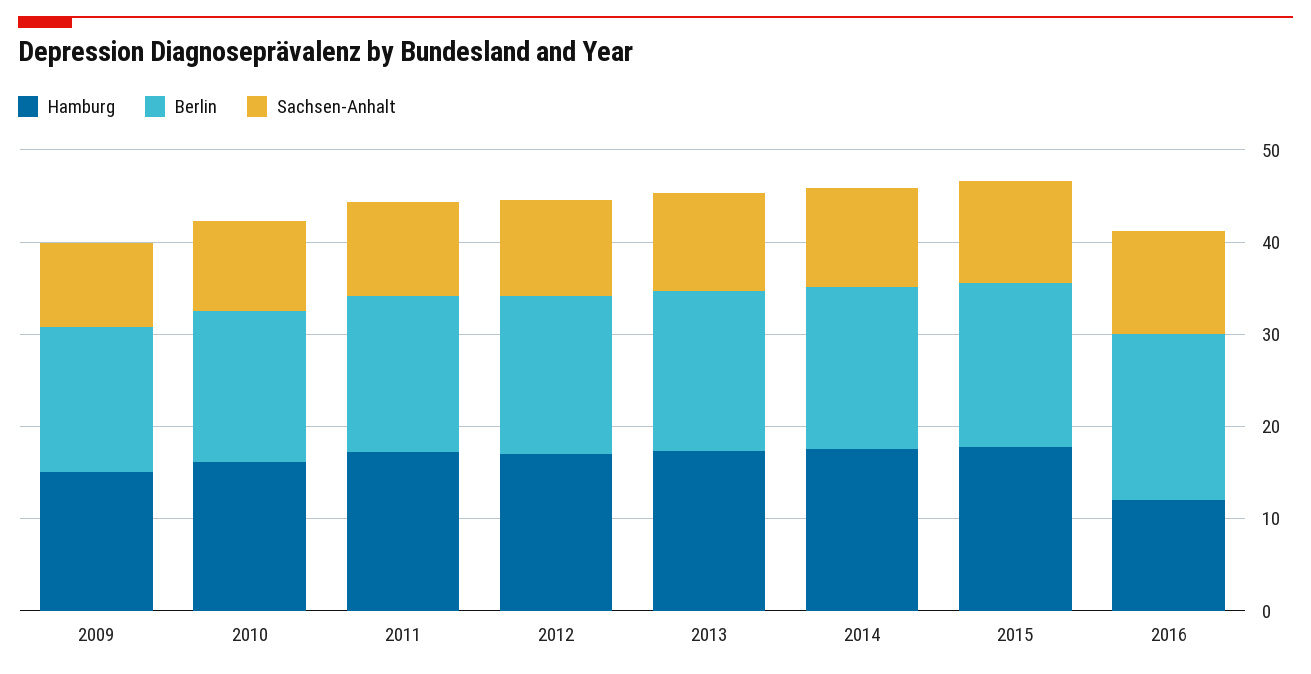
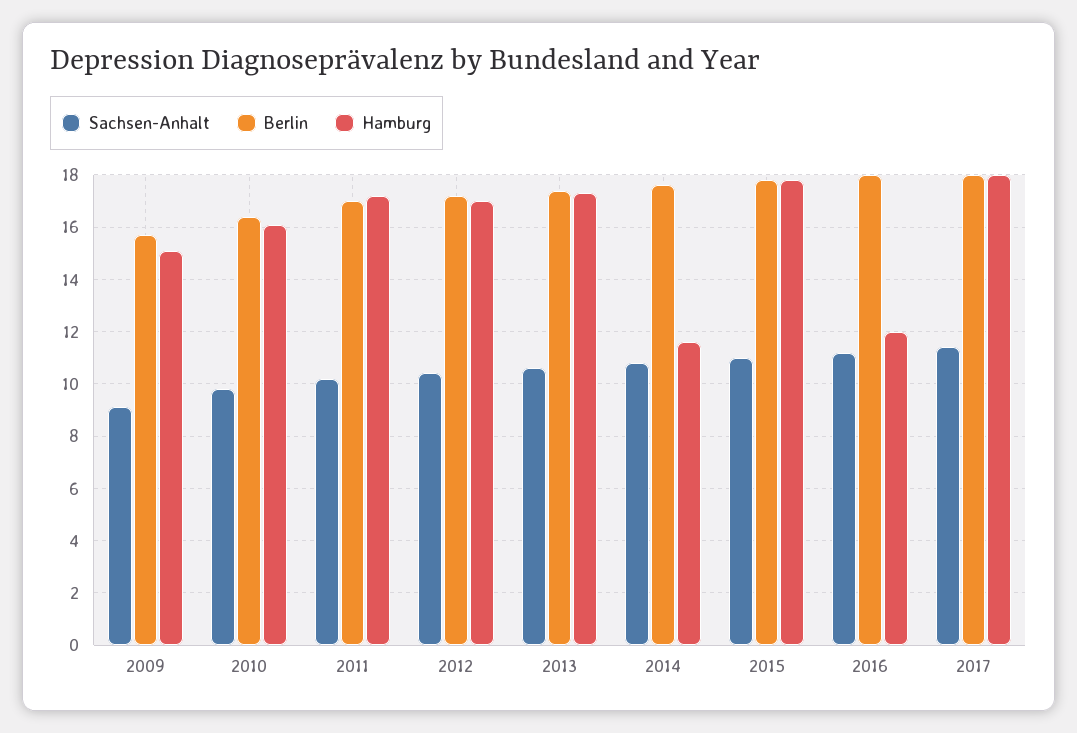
Hamburg, 2014: 18 -> 11.5
Sachsen-Anhalt, 2017: none -> 11.5
Berlin, 2017: none -> 18
Hamburg, 2017: none -> 18

